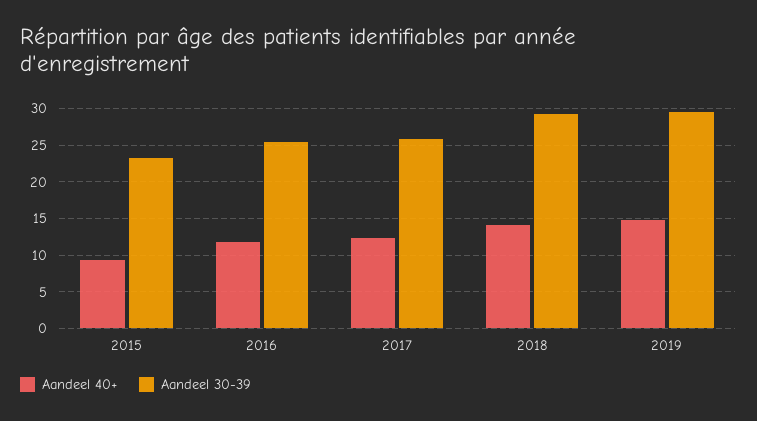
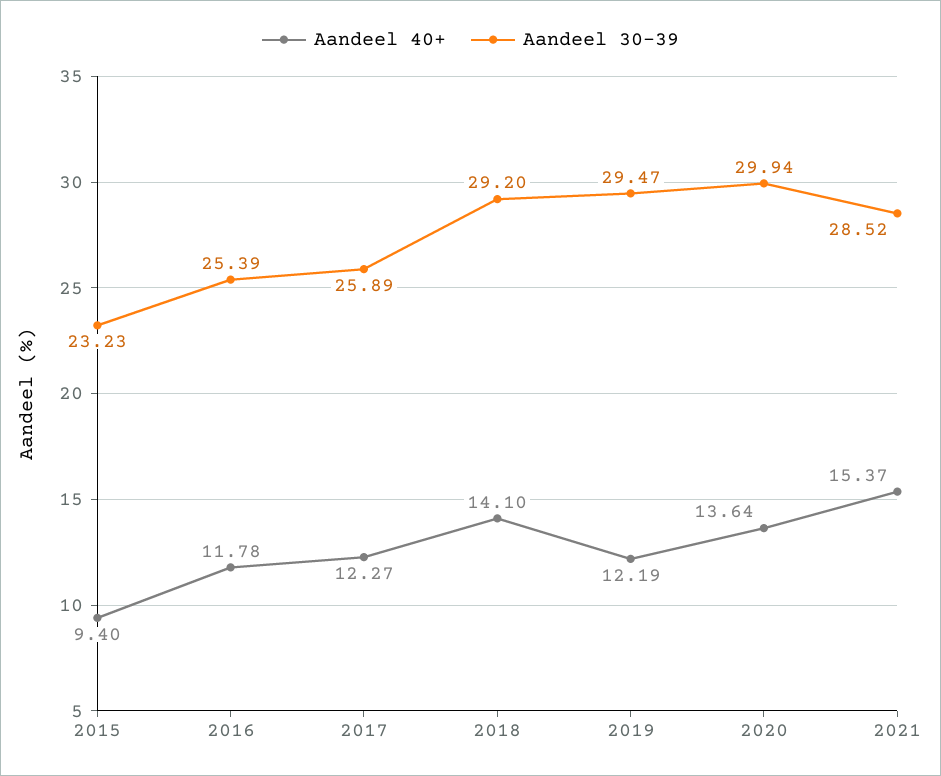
Aandeel 40+, 2019: 15 -> 12.19
Aandeel 40+, 2020: none -> 13.64
Aandeel 30-39, 2020: none -> 29.94
Aandeel 40+, 2021: none -> 15.37
Aandeel 30-39, 2021: none -> 28.52

